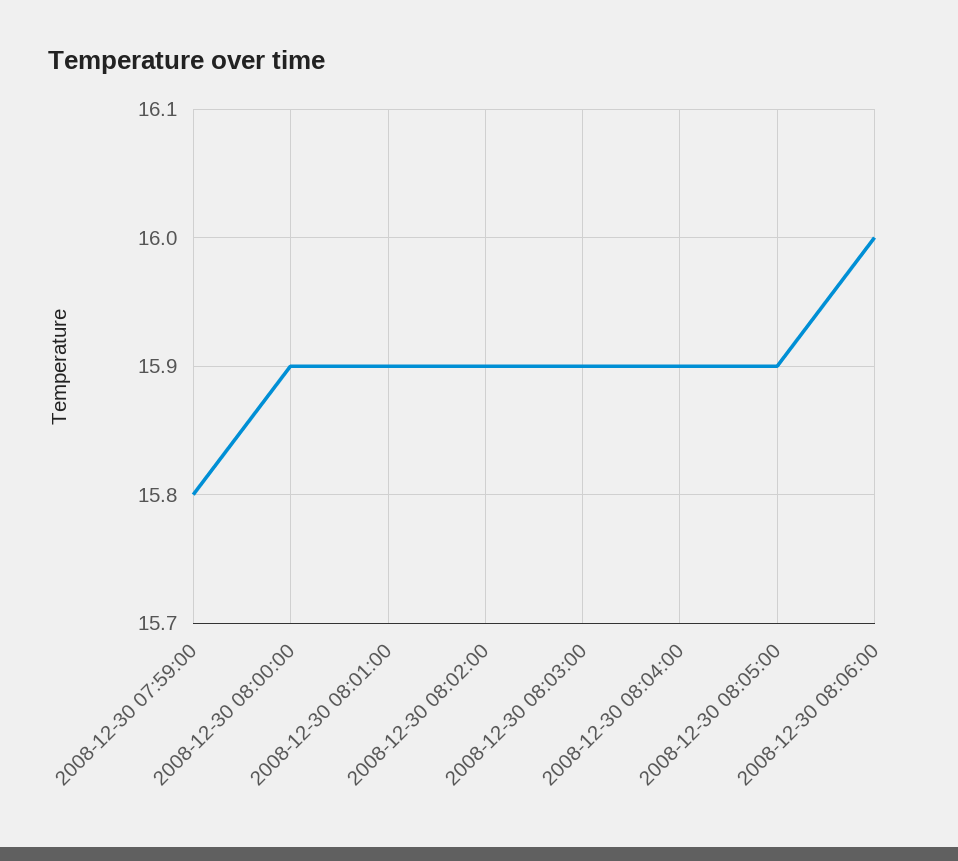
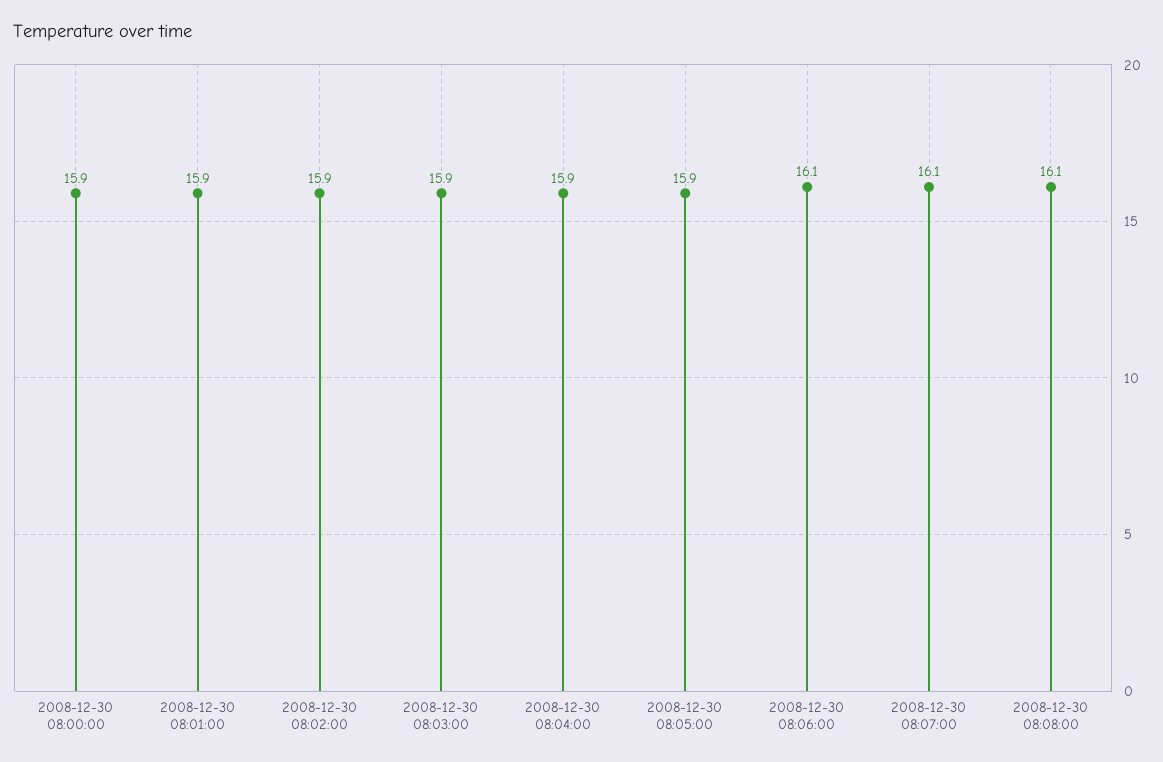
2008-12-30 07:59:00: 15.8 -> none
2008-12-30 08:06:00: 16 -> 16.1
2008-12-30 08:07:00: none -> 16.1
2008-12-30 08:08:00: none -> 16.1

